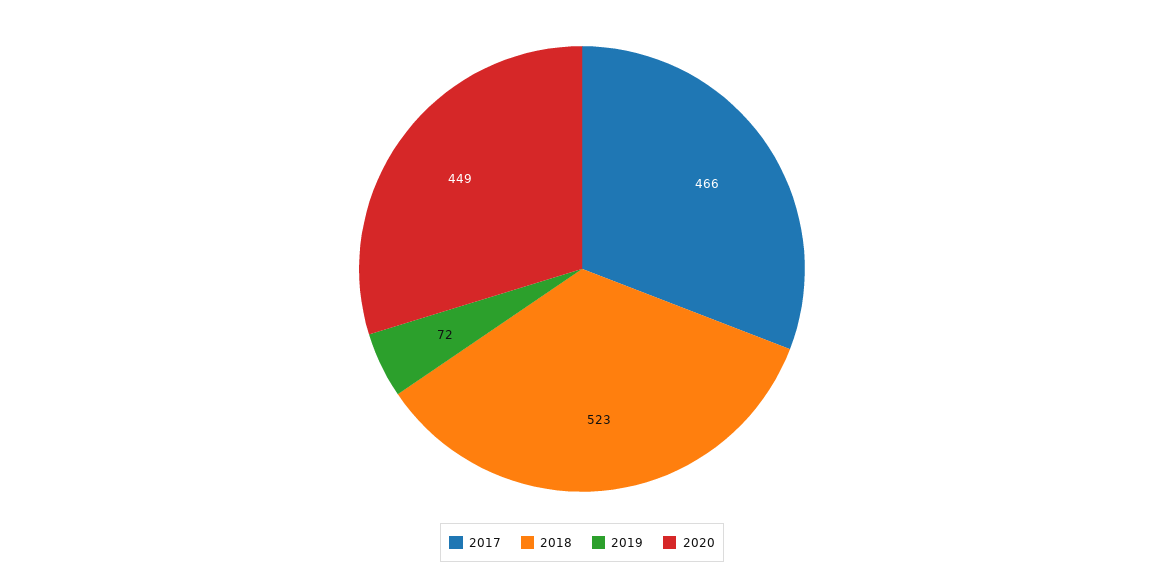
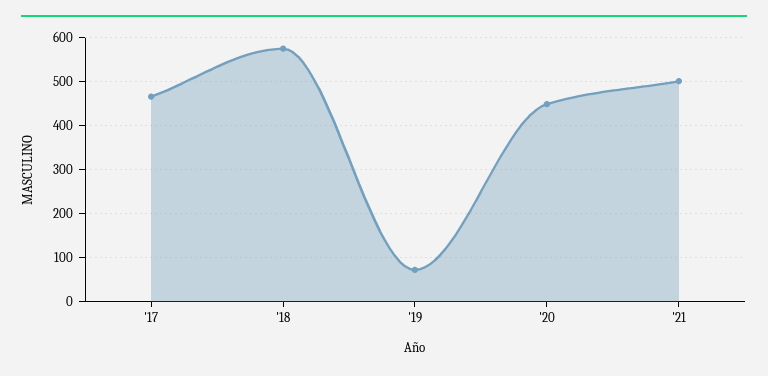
2018: 523 -> 580
'21: none -> 500

